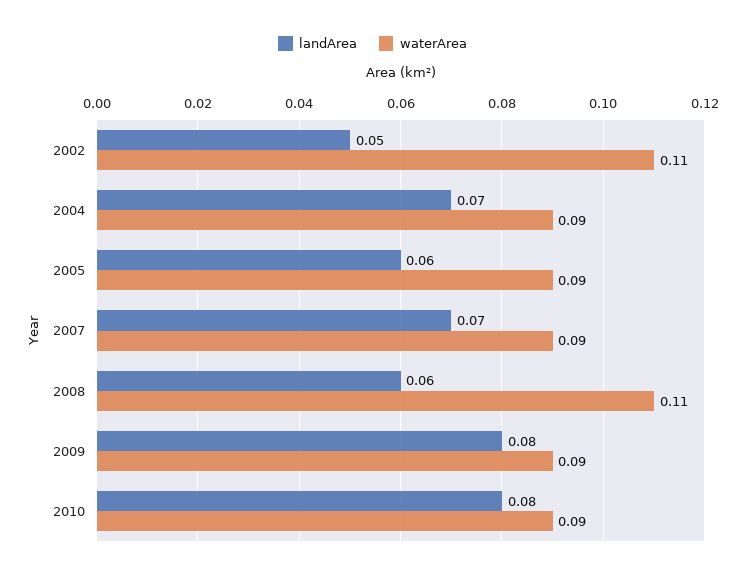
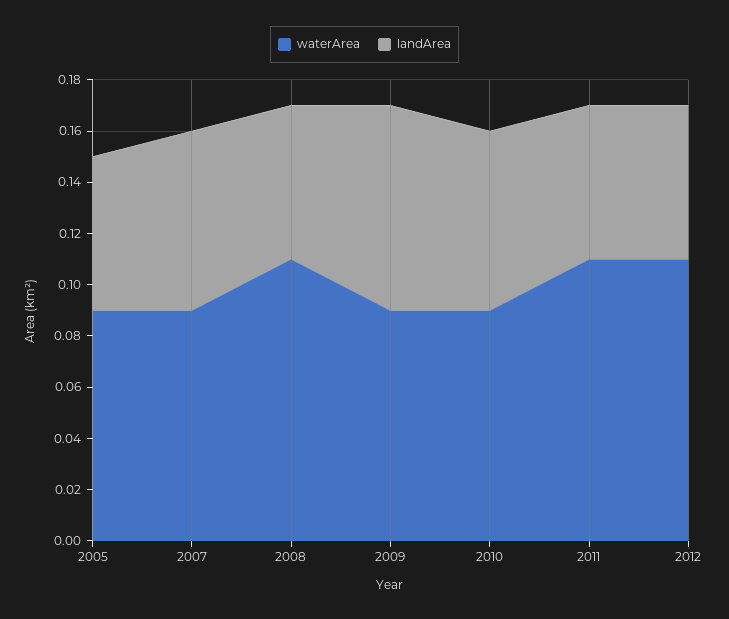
landArea, 2002: 0.05 -> none
waterArea, 2002: 0.11 -> none
landArea, 2004: 0.07 -> none
waterArea, 2004: 0.09 -> none
landArea, 2010: 0.08 -> 0.07
waterArea, 2011: none -> 0.11
landArea, 2011: none -> 0.06
waterArea, 2012: none -> 0.11
landArea, 2012: none -> 0.06

